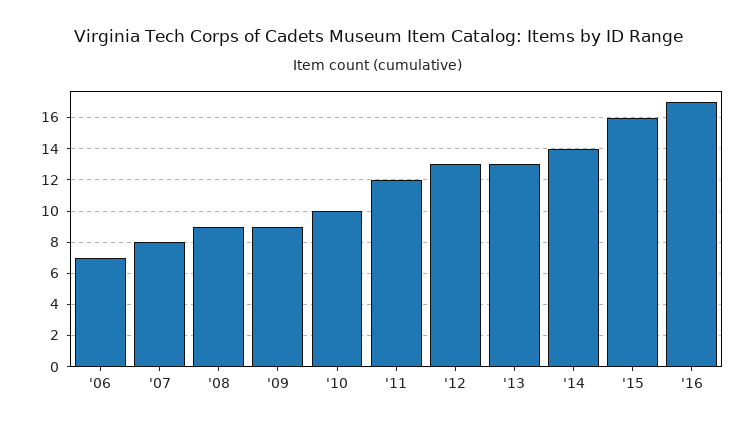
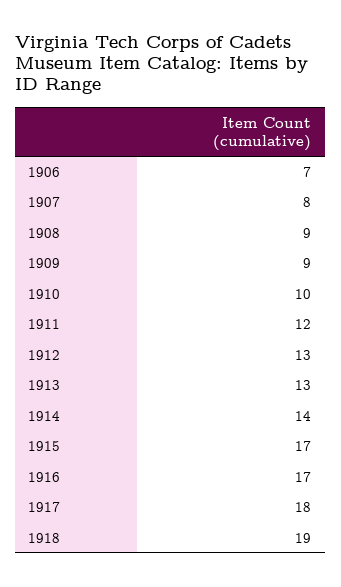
'15: 16 -> 17
1917: none -> 18
1918: none -> 19

